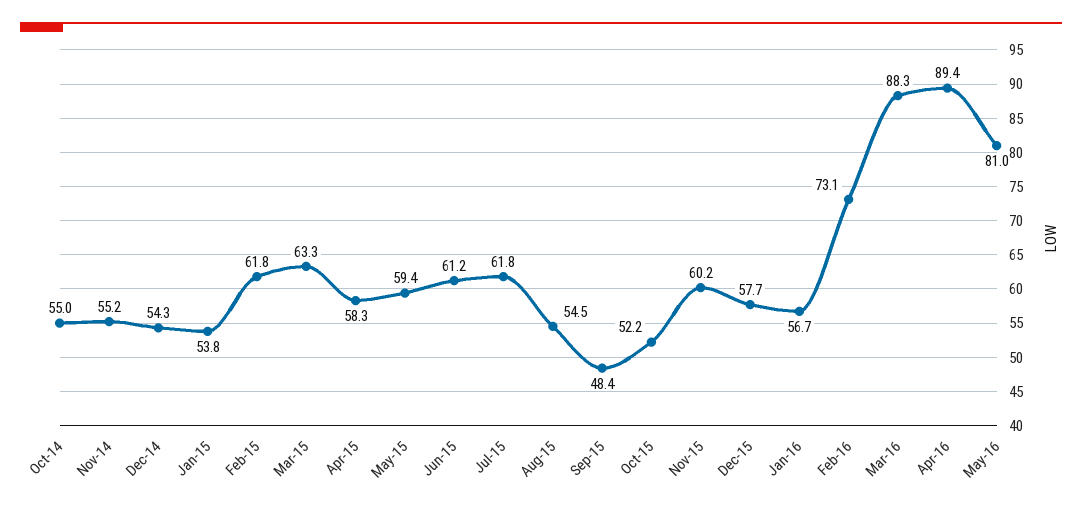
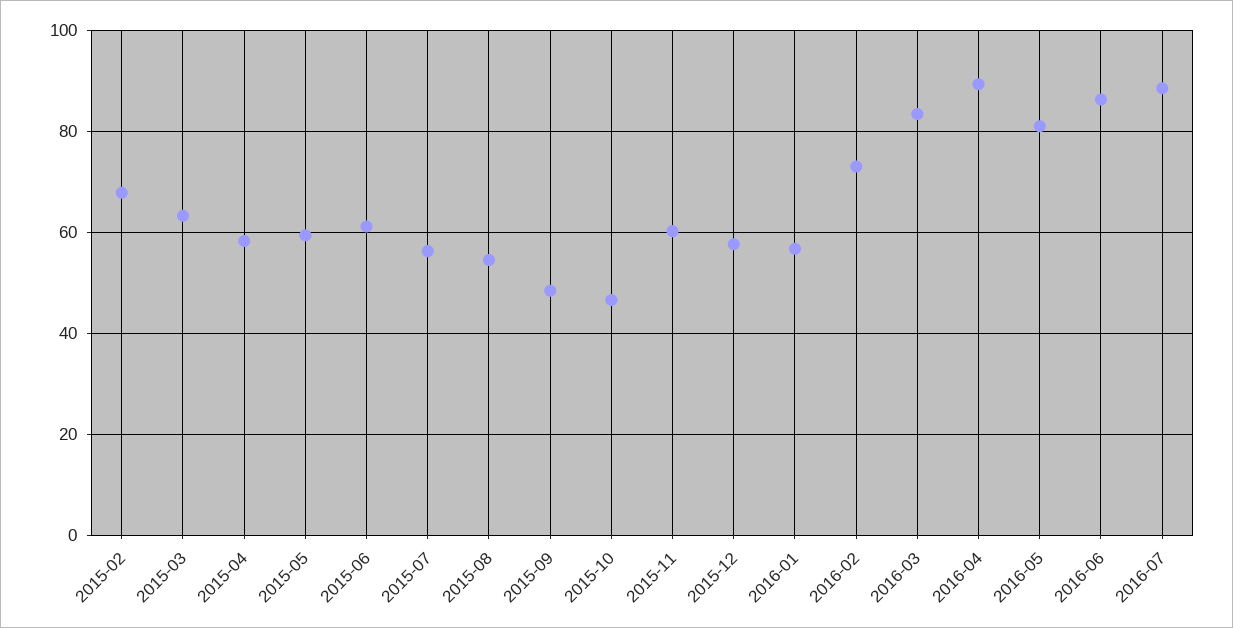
Oct-14: 55 -> none
Nov-14: 55.2 -> none
Dec-14: 54.3 -> none
Jan-15: 53.8 -> none
Feb-15: 61.8 -> 68
Jul-15: 61.8 -> 56
Oct-15: 52.2 -> 46
Mar-16: 88.3 -> 84
2016-06: none -> 86
2016-07: none -> 88

